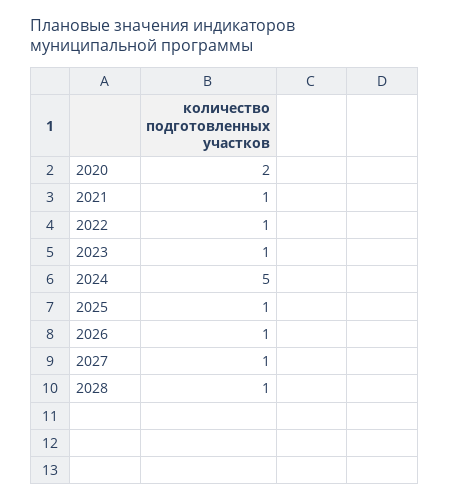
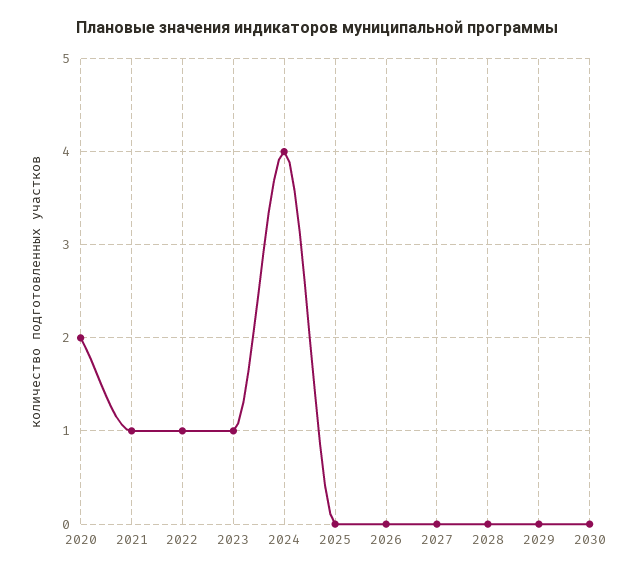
2024: 5 -> 4
2025: 1 -> 0
2026: 1 -> 0
2027: 1 -> 0
2028: 1 -> 0
2029: none -> 0
2030: none -> 0

